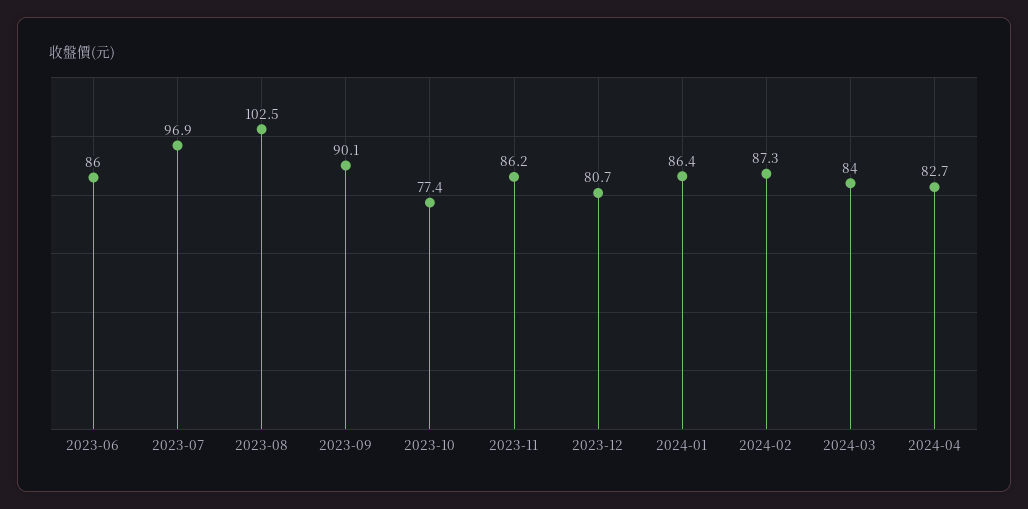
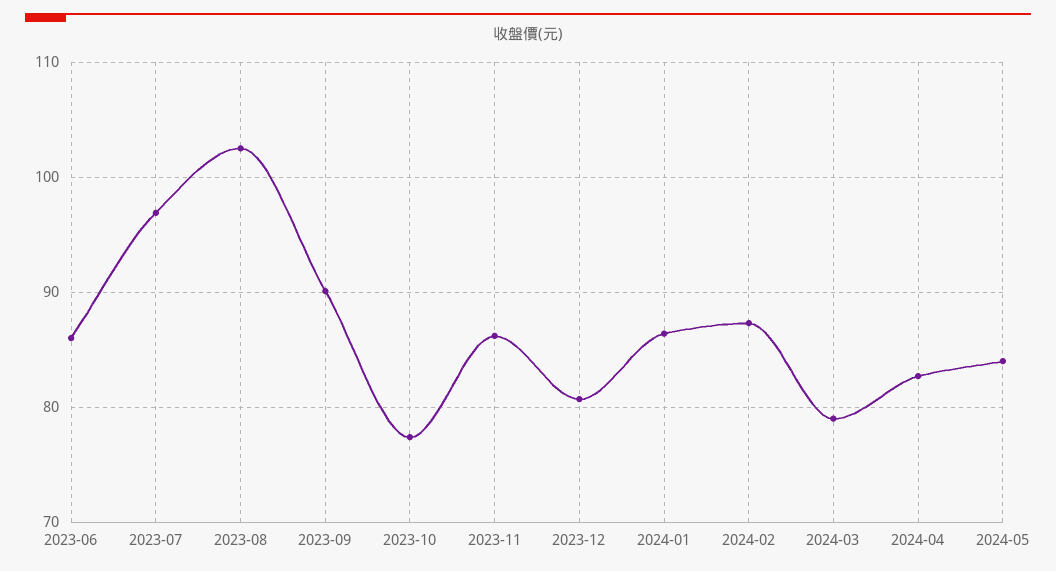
2024-03: 84 -> 79
2024-05: none -> 84

